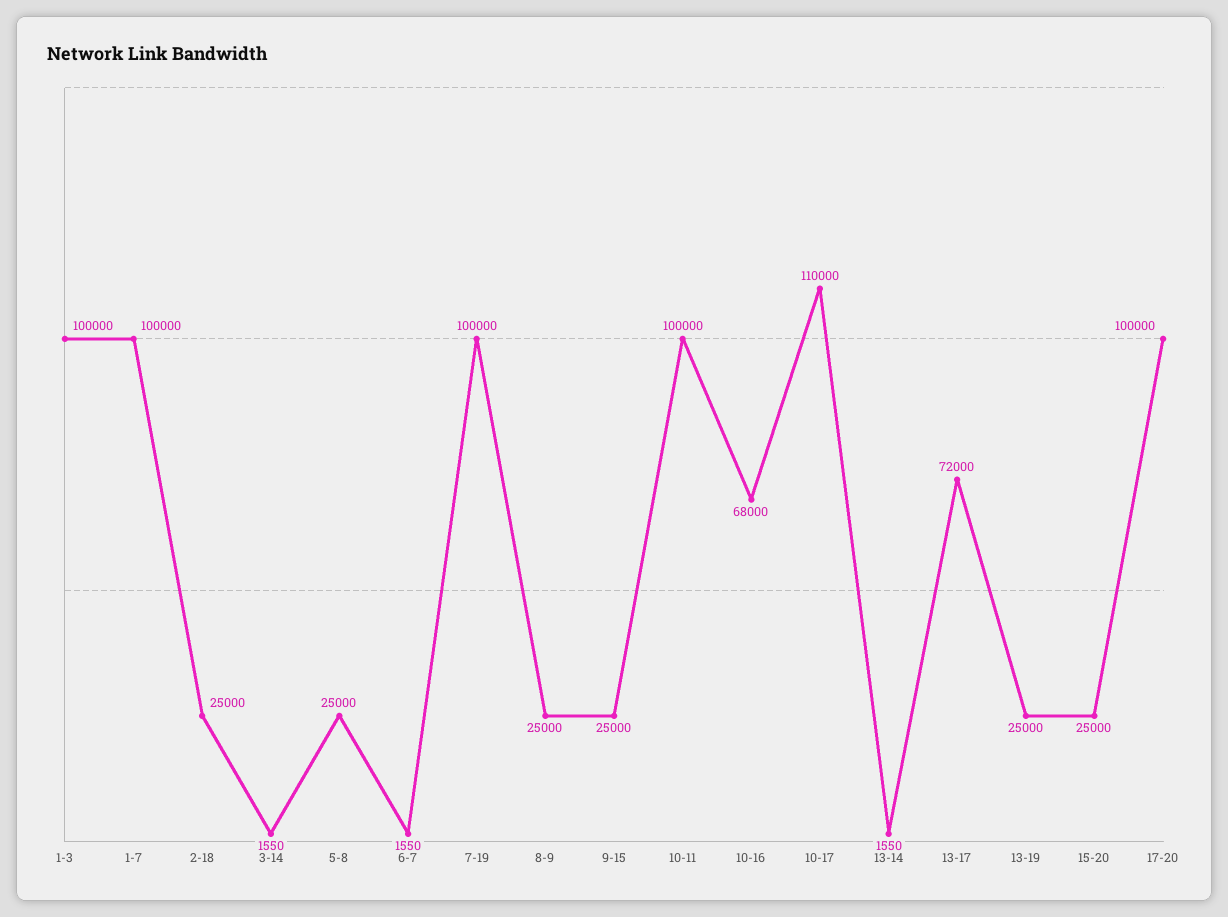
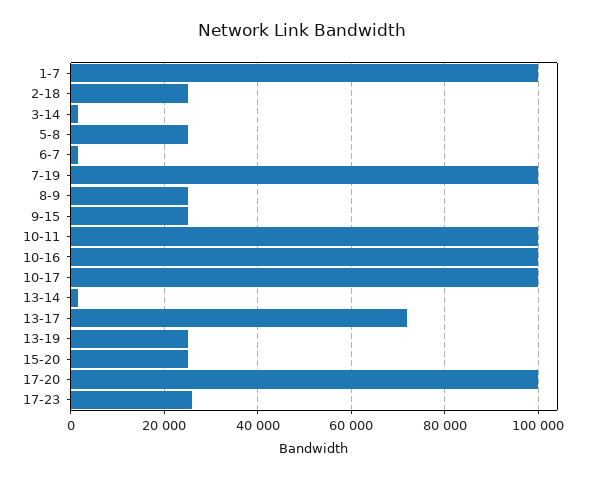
1-3: 100000 -> none
10-16: 68000 -> 100000
10-17: 110000 -> 100000
17-23: none -> 26000

